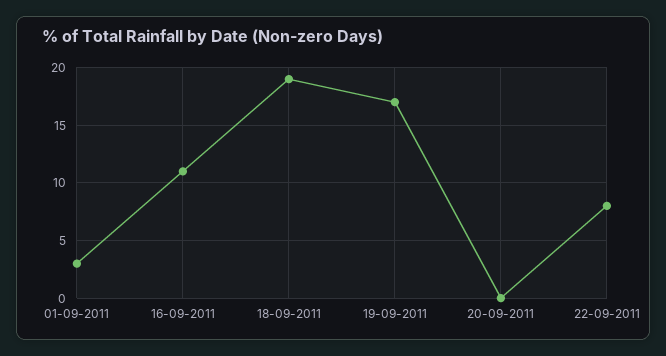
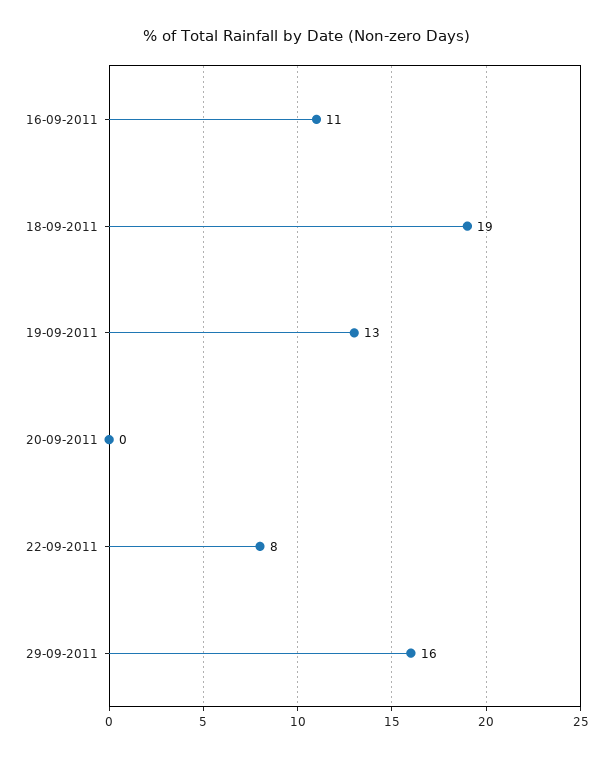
01-09-2011: 3 -> none
19-09-2011: 17 -> 13
29-09-2011: none -> 16

